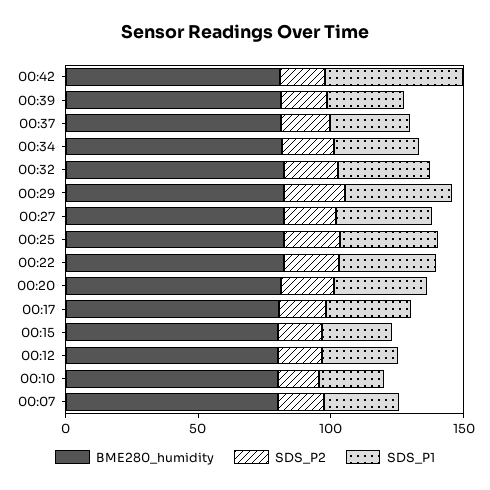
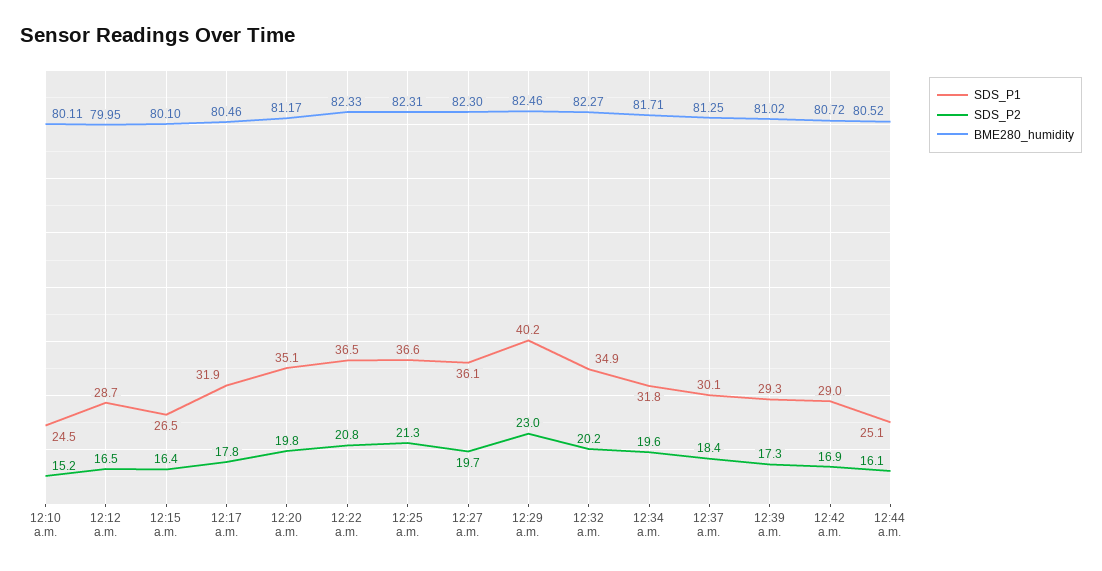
SDS_P1, 00:42: 50 -> 29
BME280_humidity, 00:07: 80 -> none
SDS_P2, 00:07: 20 -> none
SDS_P1, 00:07: 30 -> none
SDS_P1, 12:44 a.m.: none -> 25.1
SDS_P2, 12:44 a.m.: none -> 16.1
BME280_humidity, 12:44 a.m.: none -> 80.52

